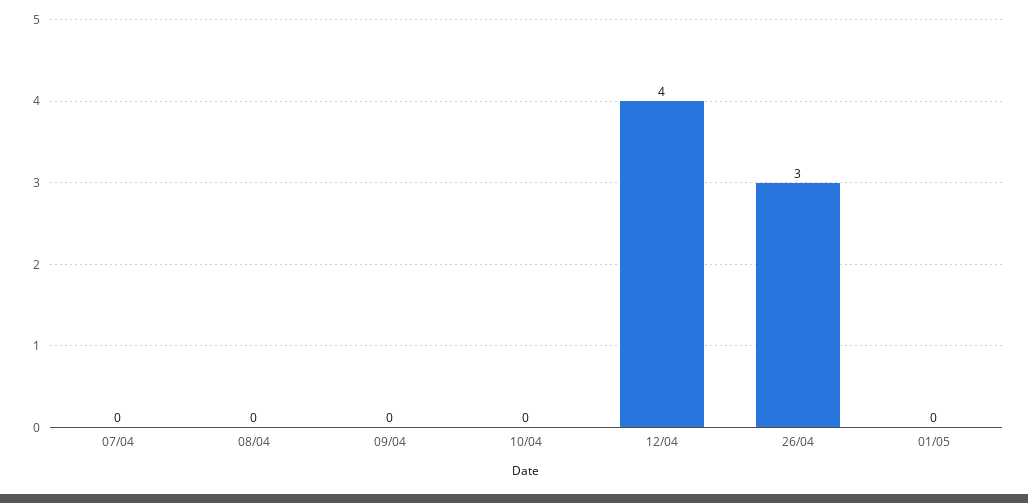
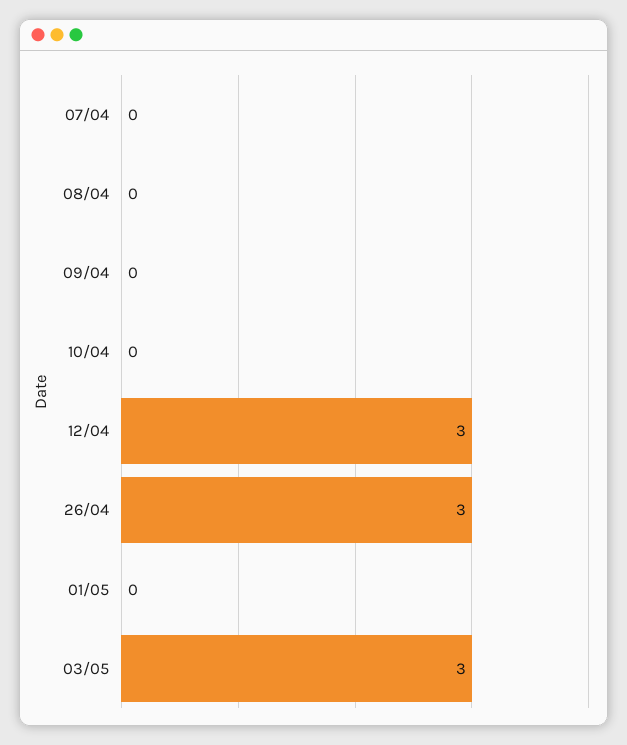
12/04: 4 -> 3
03/05: none -> 3

